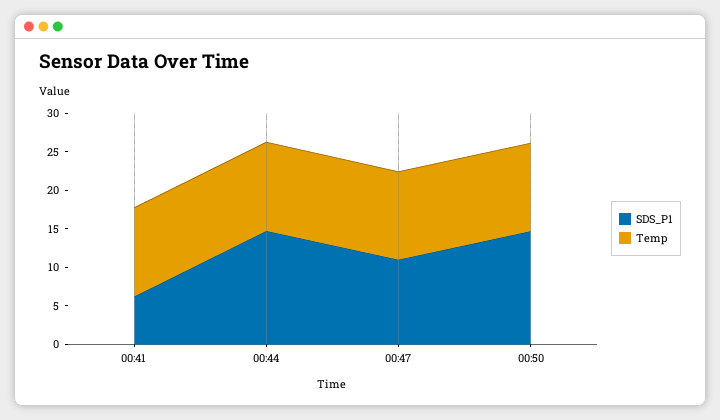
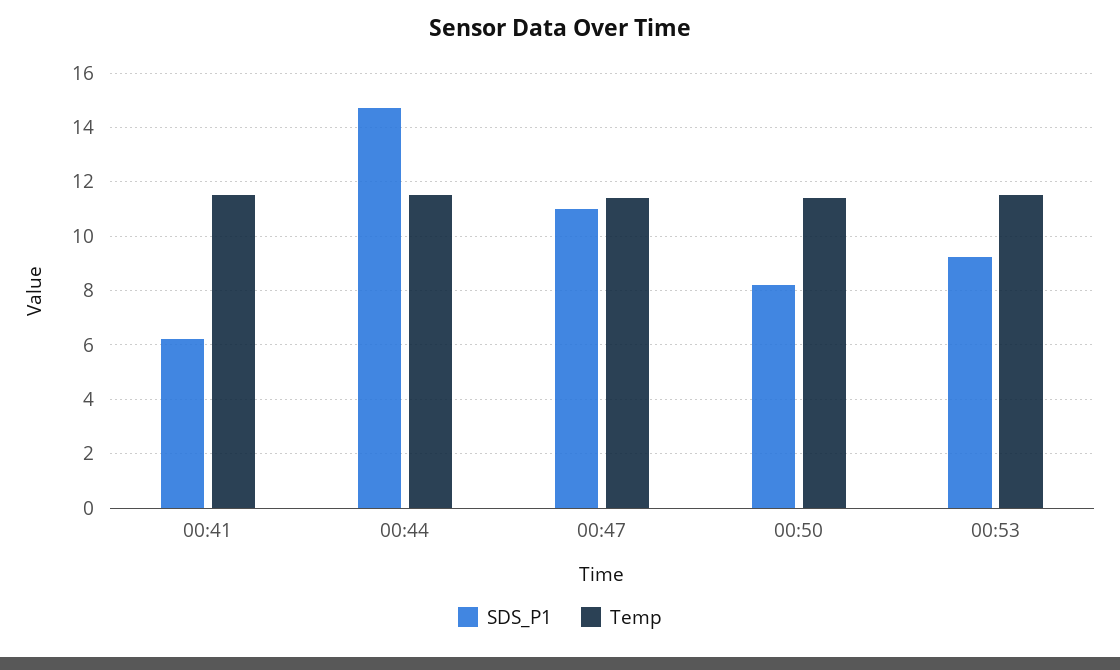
SDS_P1, 00:50: 15 -> 8.25
SDS_P1, 00:53: none -> 9.25
Temp, 00:53: none -> 11.5

